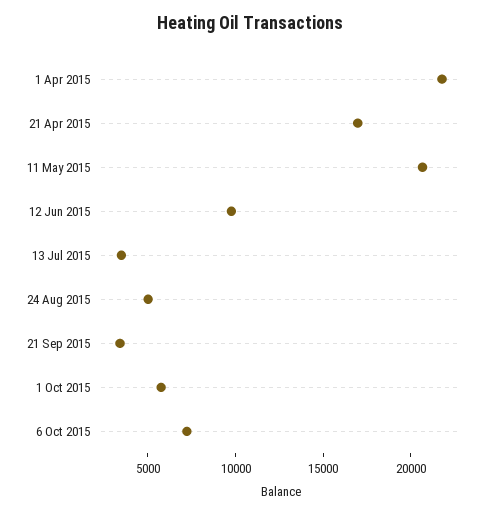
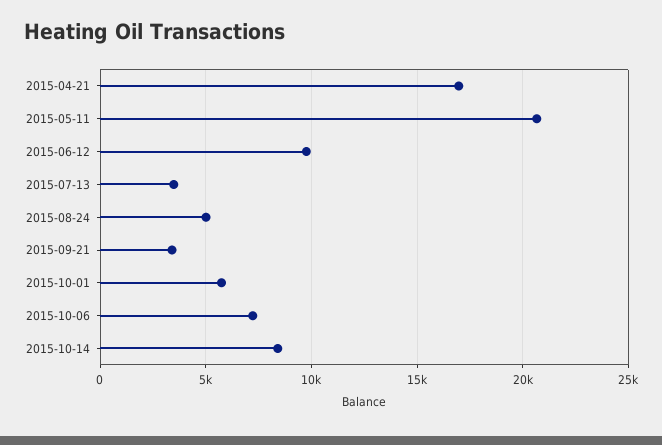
1 Apr 2015: 22000 -> none
2015-10-14: none -> 8500

